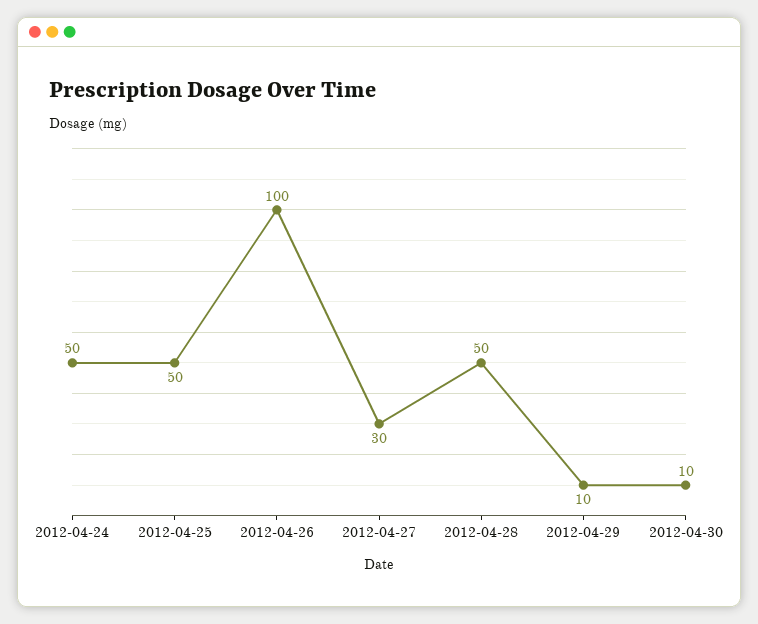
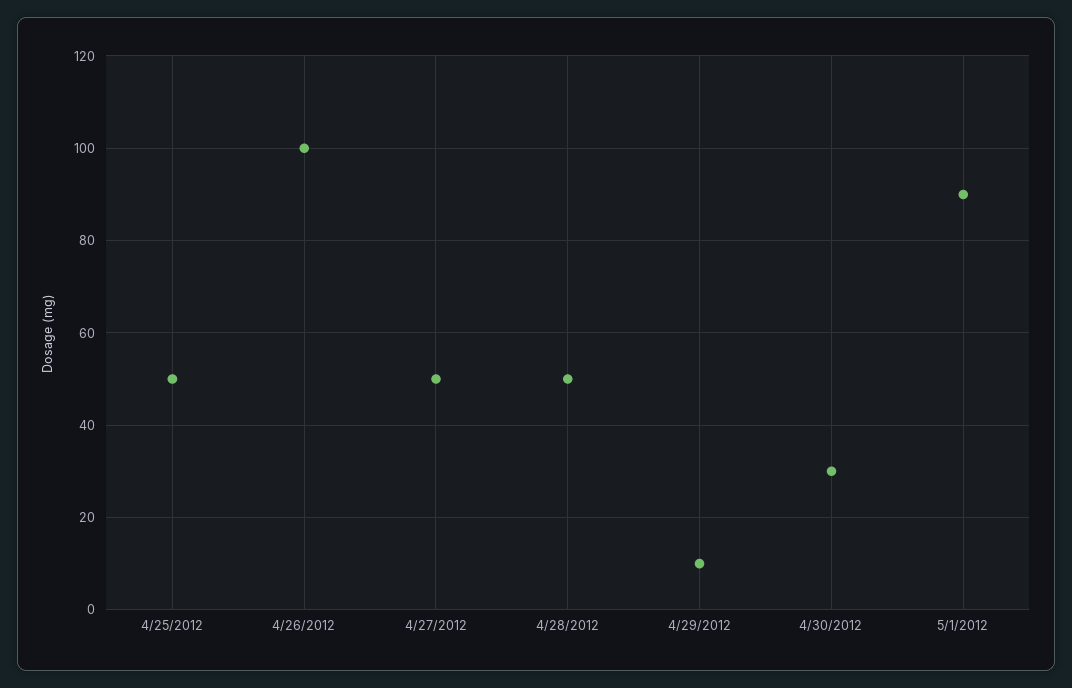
2012-04-24: 50 -> none
2012-04-27: 30 -> 50
2012-04-30: 10 -> 30
5/1/2012: none -> 90

